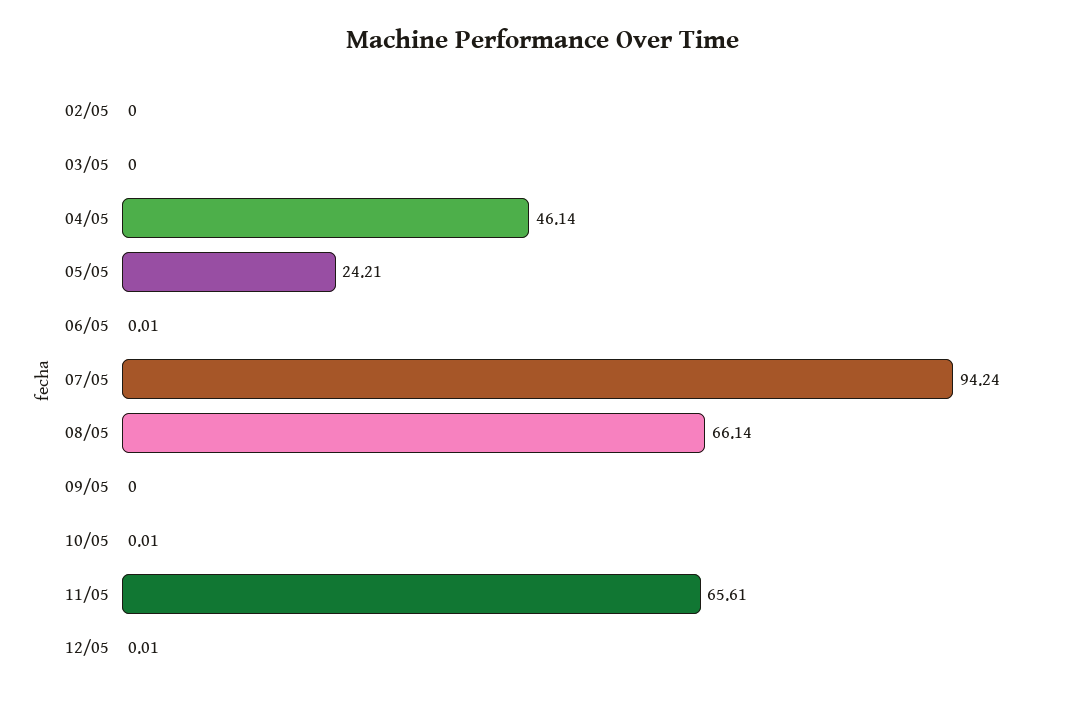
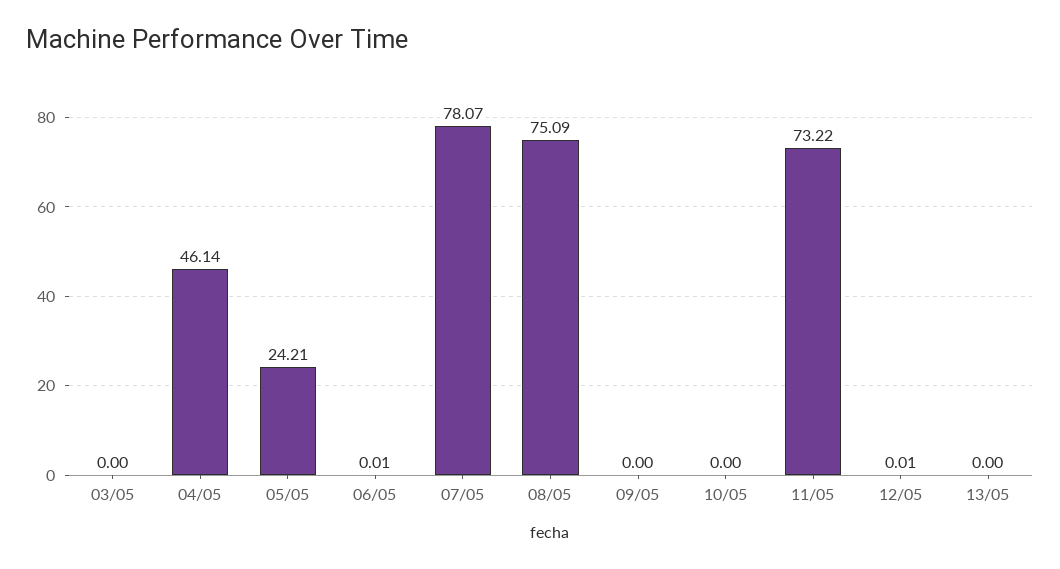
02/05: 0 -> none
07/05: 94.24 -> 78.07
08/05: 66.14 -> 75.09
10/05: 0.01 -> 0
11/05: 65.61 -> 73.22
13/05: none -> 0

